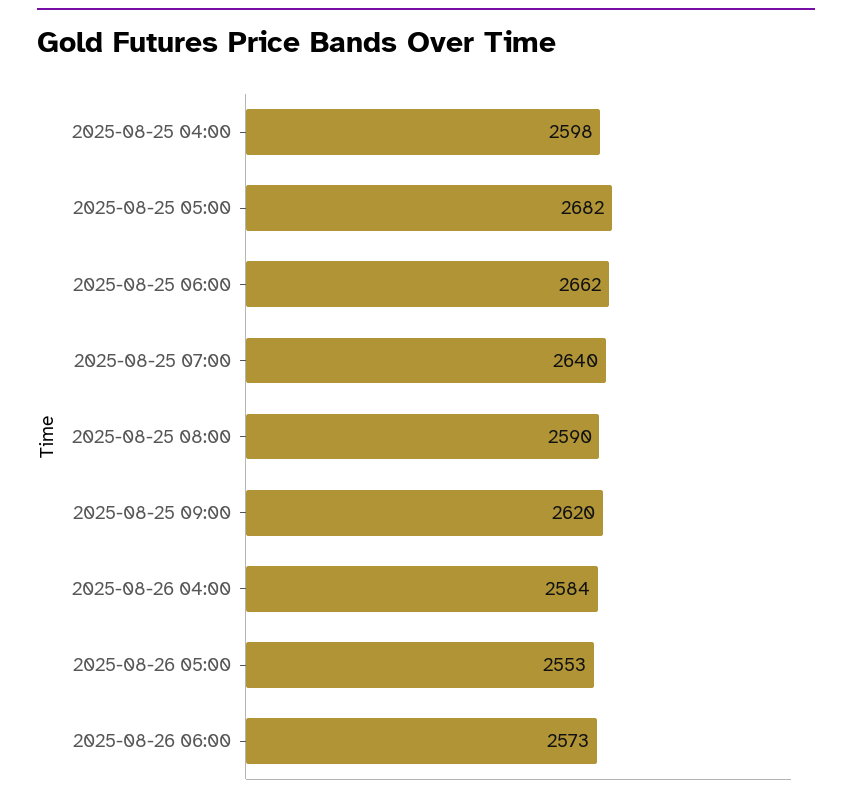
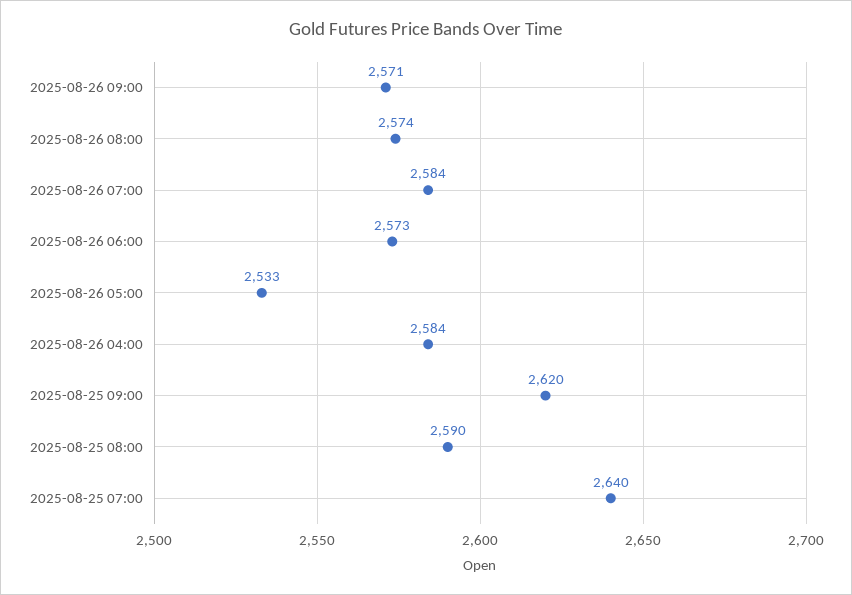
2025-08-25 04:00: 2598 -> none
2025-08-25 05:00: 2682 -> none
2025-08-25 06:00: 2662 -> none
2025-08-26 05:00: 2553 -> 2533
2025-08-26 09:00: none -> 2571
2025-08-26 08:00: none -> 2574
2025-08-26 07:00: none -> 2584

